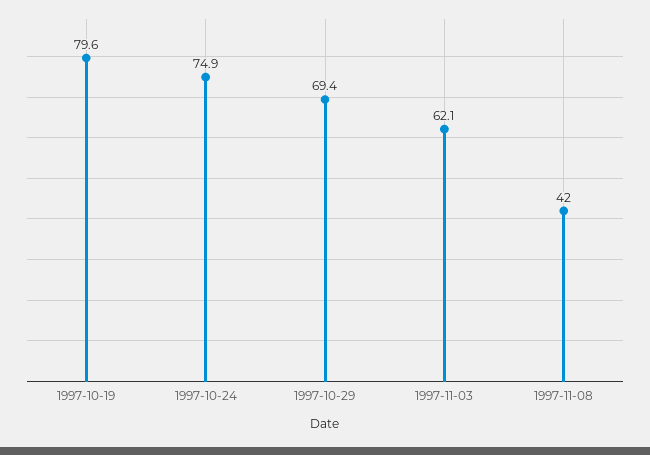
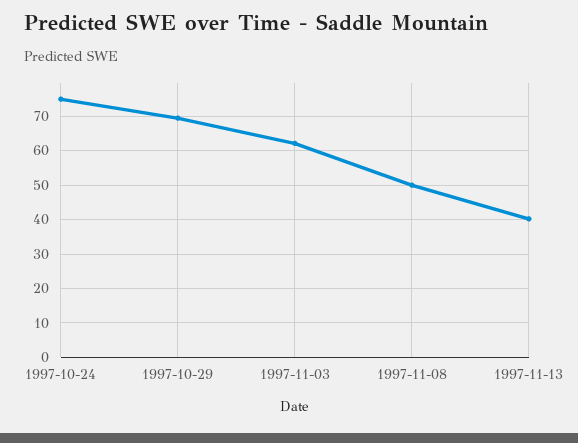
1997-10-19: 79.6 -> none
1997-11-08: 42 -> 50
1997-11-13: none -> 40

